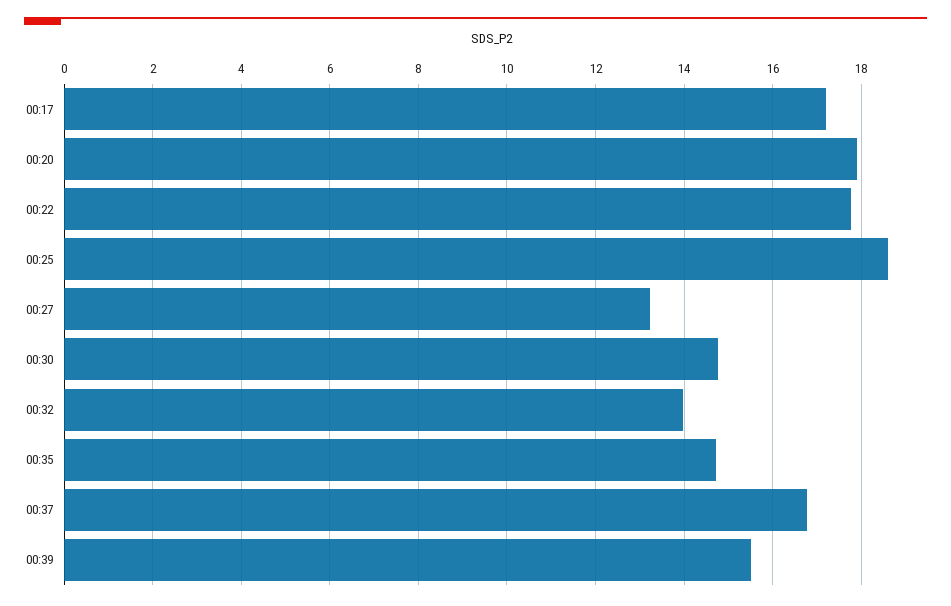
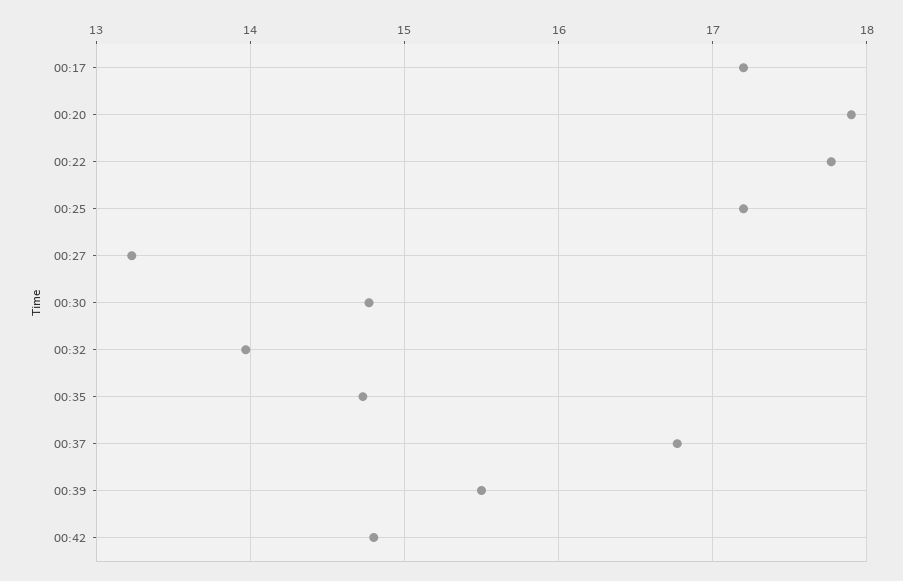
00:25: 18.6 -> 17.2
00:42: none -> 14.8

